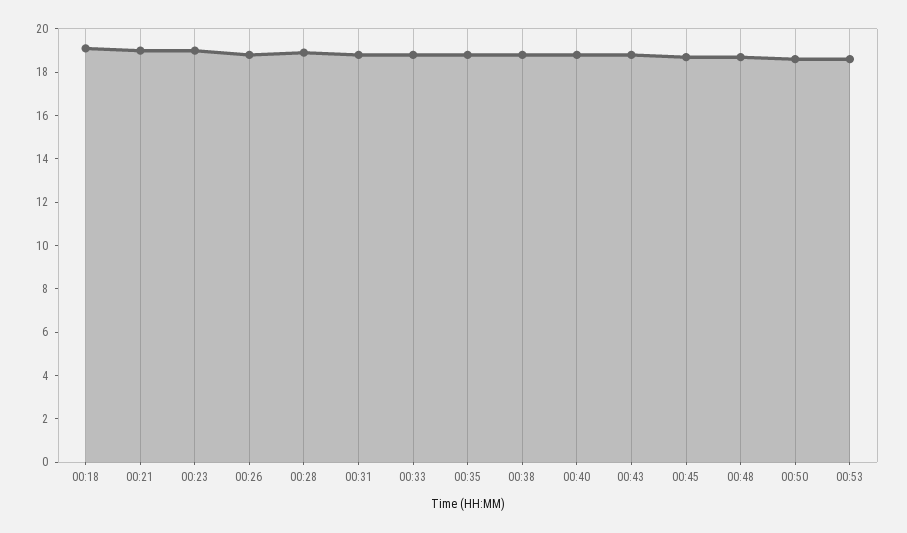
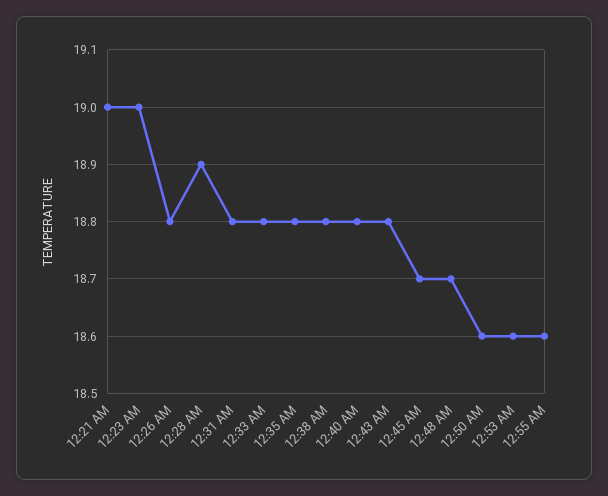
00:18: 19 -> none
12:55 AM: none -> 18.6

